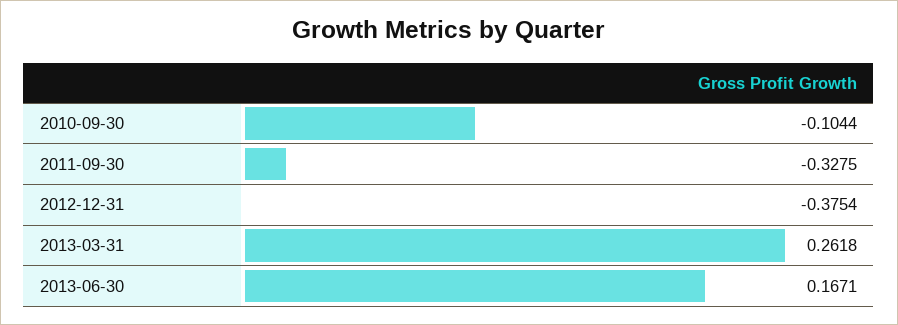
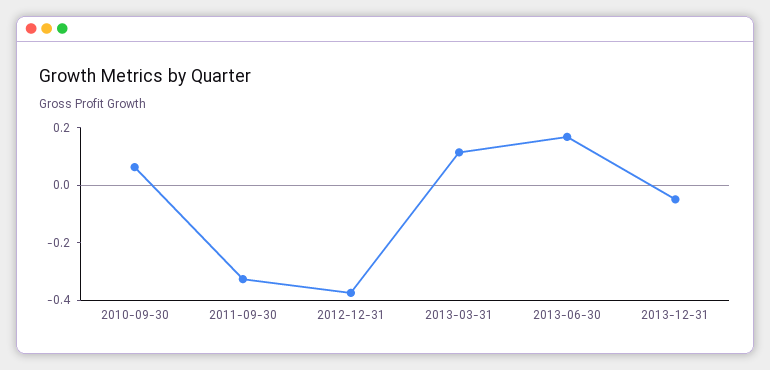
2010-09-30: -0.1044 -> 0.05
2013-03-31: 0.2618 -> 0.1
2013-12-31: none -> -0.05

